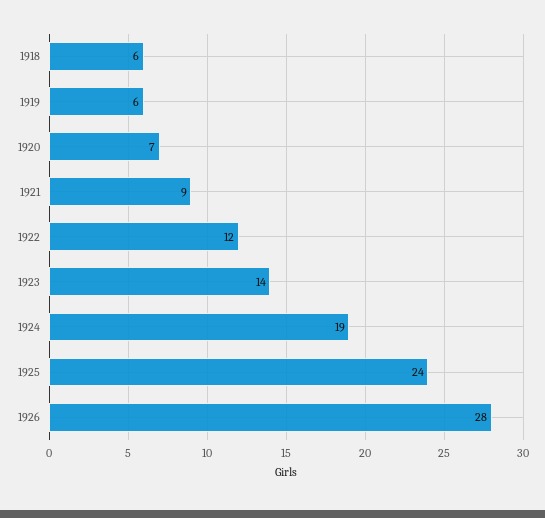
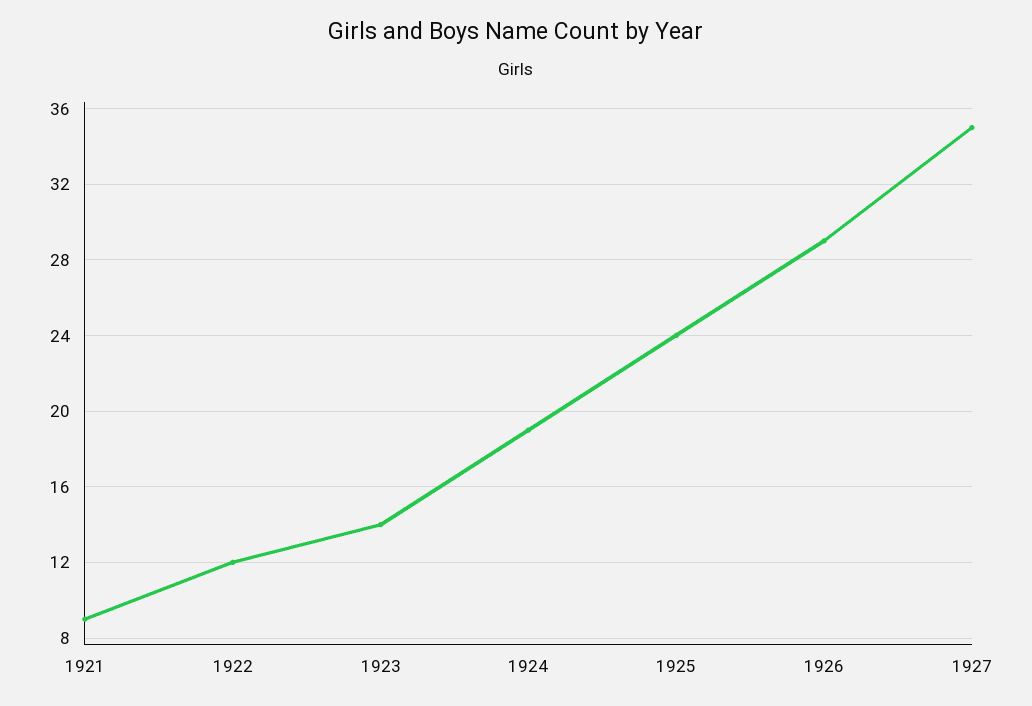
1918: 6 -> none
1919: 6 -> none
1920: 7 -> none
1926: 28 -> 29
1927: none -> 35

